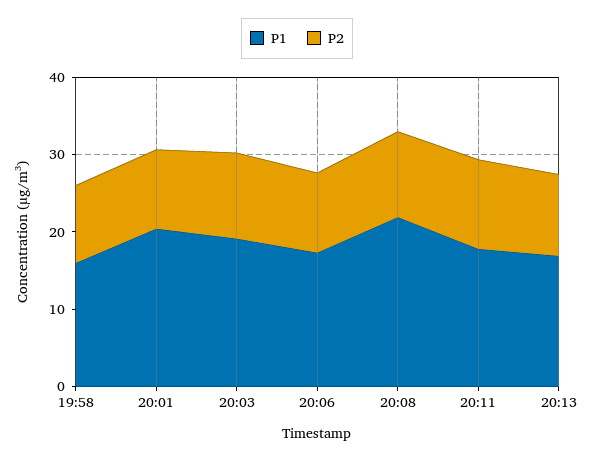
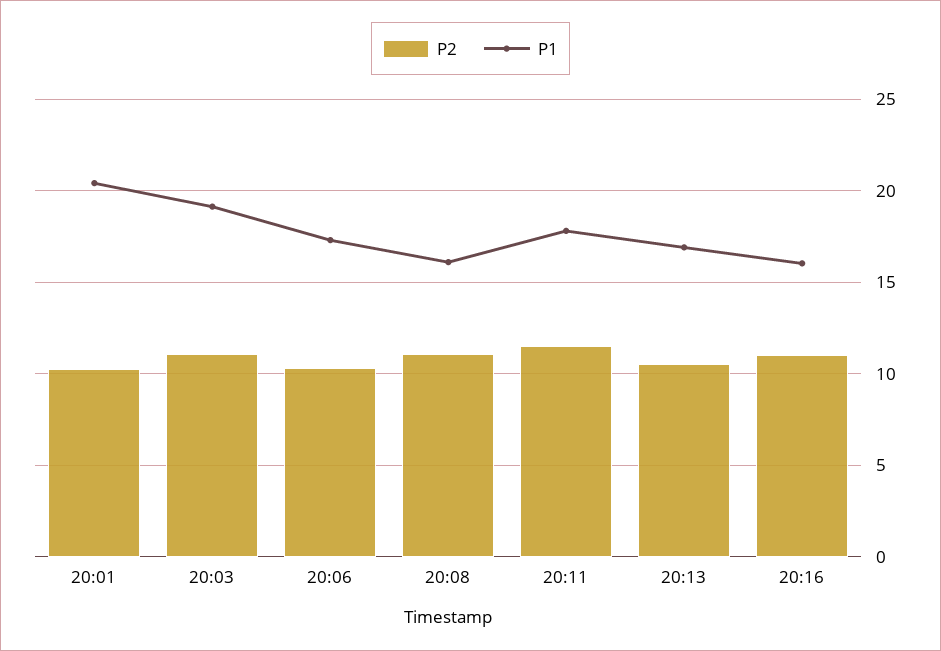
P1, 19:58: 16 -> none
P2, 19:58: 10 -> none
P1, 20:08: 22 -> 16
P2, 20:16: none -> 11
P1, 20:16: none -> 16

